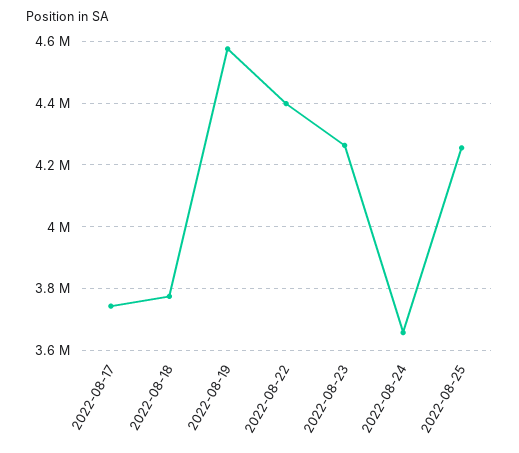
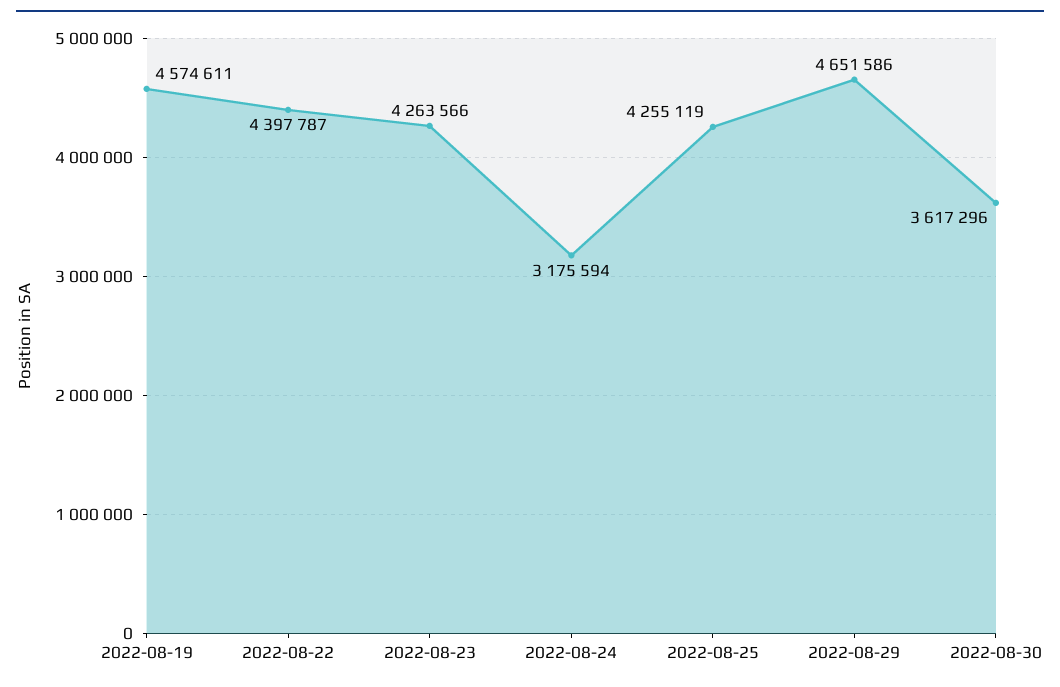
2022-08-17: 3740000 -> none
2022-08-18: 3780000 -> none
2022-08-24: 3660000 -> 3175594
2022-08-29: none -> 4651586
2022-08-30: none -> 3617296

